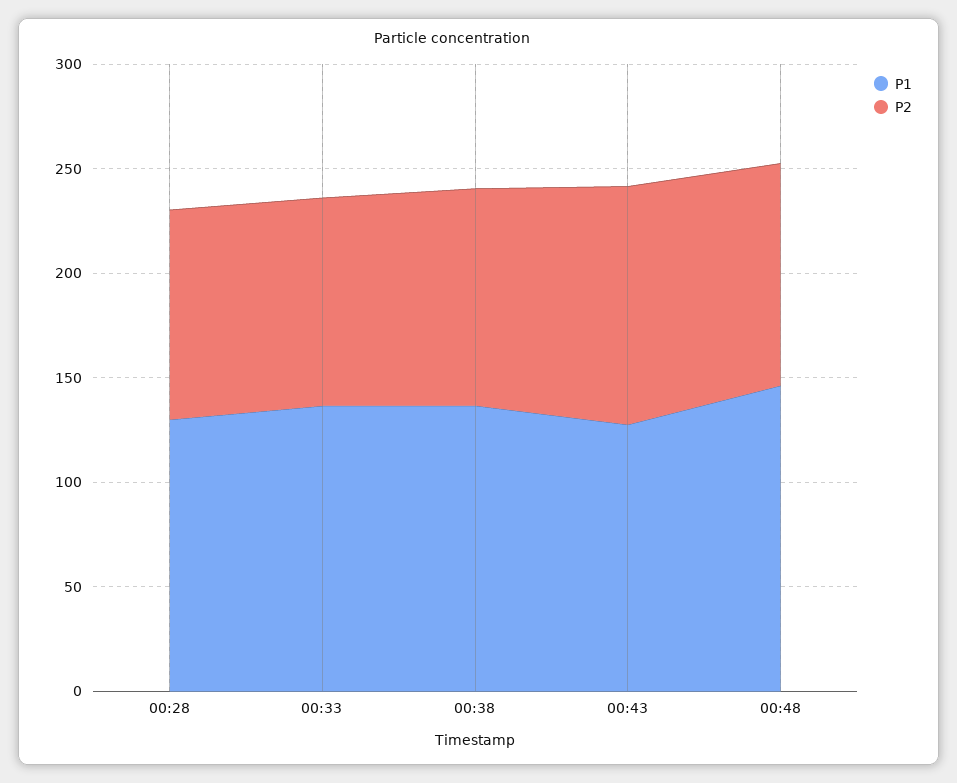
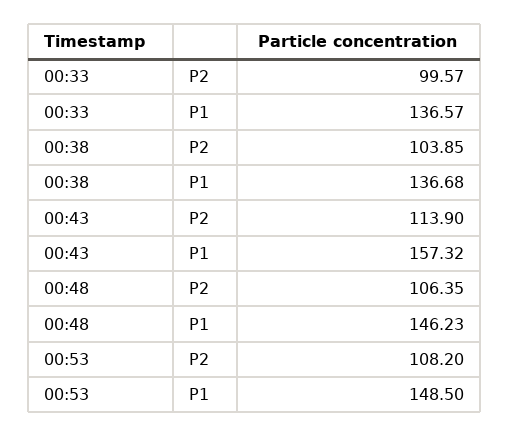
P1, 00:28: 130 -> none
P2, 00:28: 100 -> none
P1, 00:43: 130 -> 157.32
P2, 00:53: none -> 108.2
P1, 00:53: none -> 148.5

